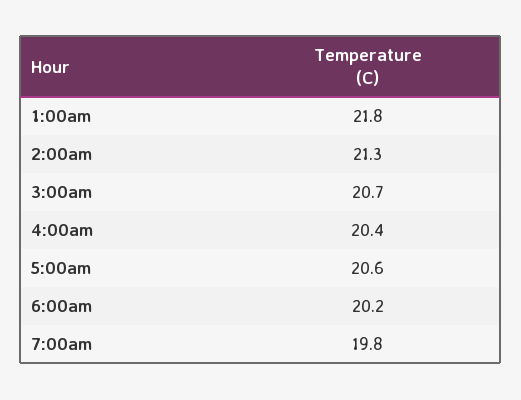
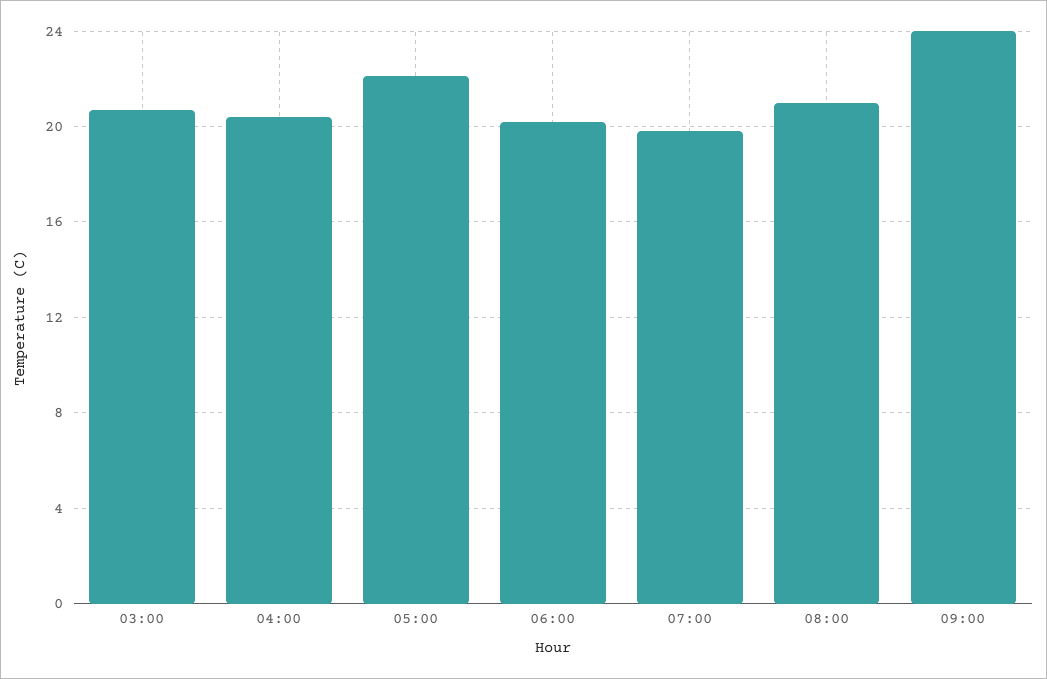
1:00am: 21.8 -> none
2:00am: 21.3 -> none
5:00am: 20.6 -> 22
08:00: none -> 21
09:00: none -> 24

